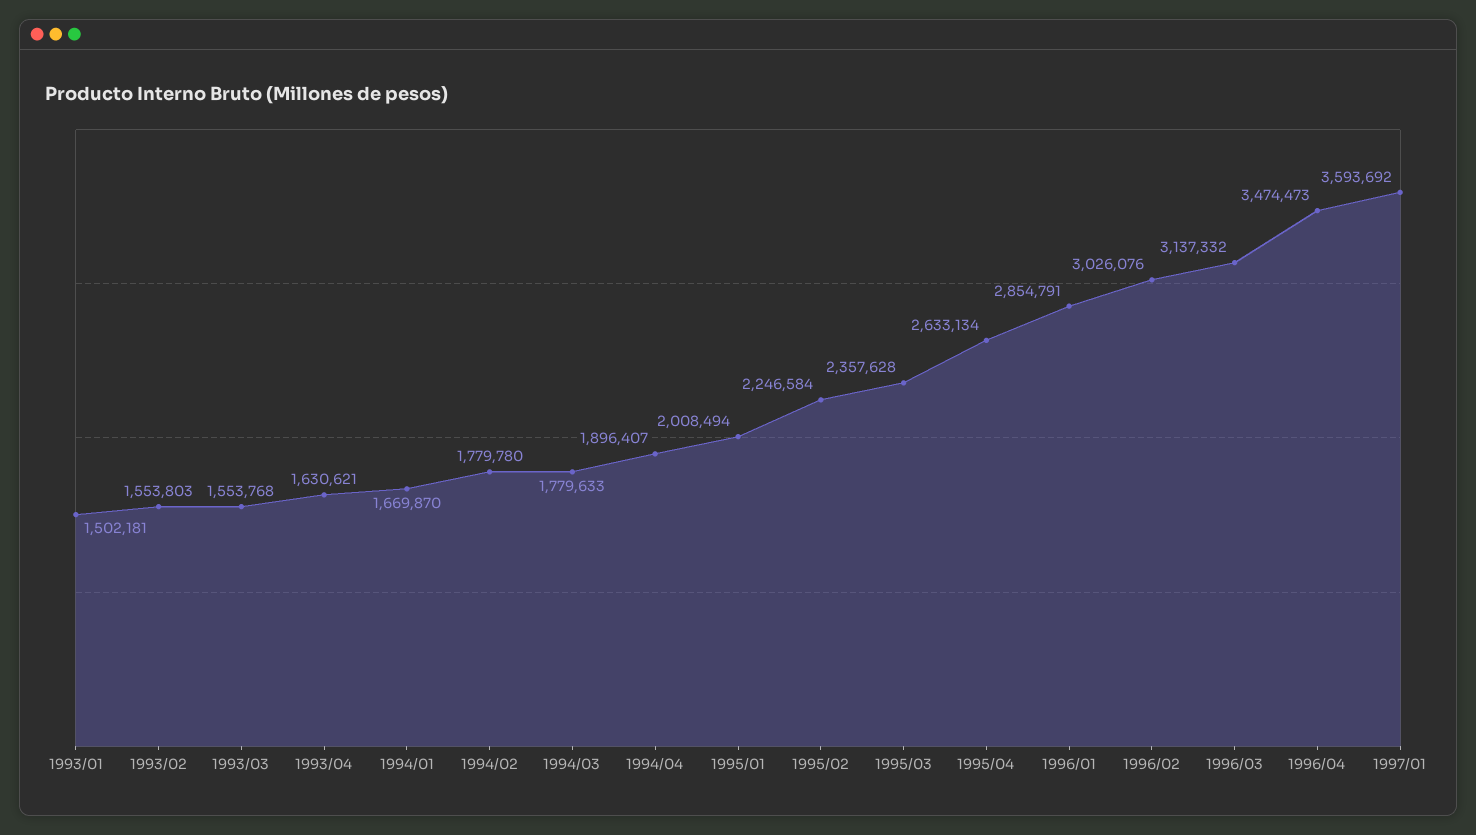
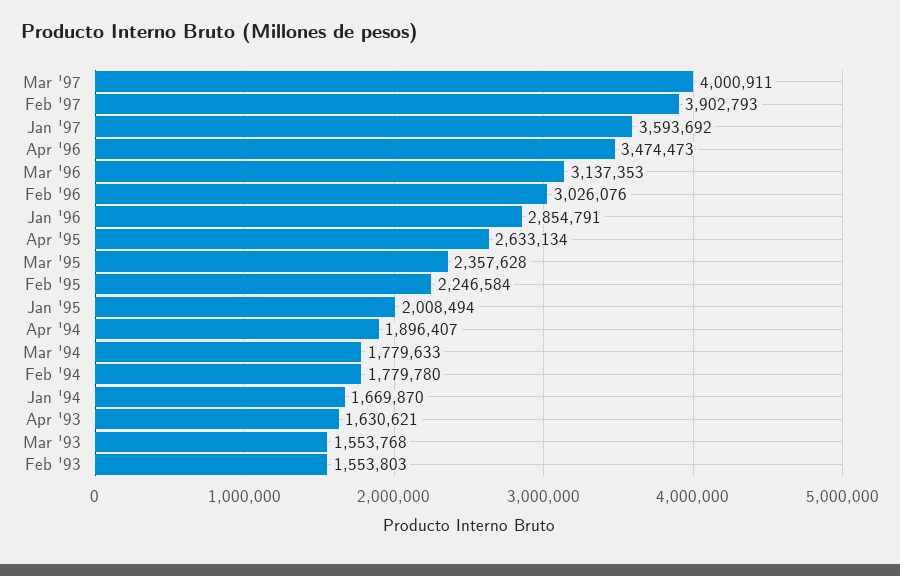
1993/01: 1502181 -> none
1996/03: 3137332 -> 3137353
Mar '97: none -> 4000911
Feb '97: none -> 3902793

